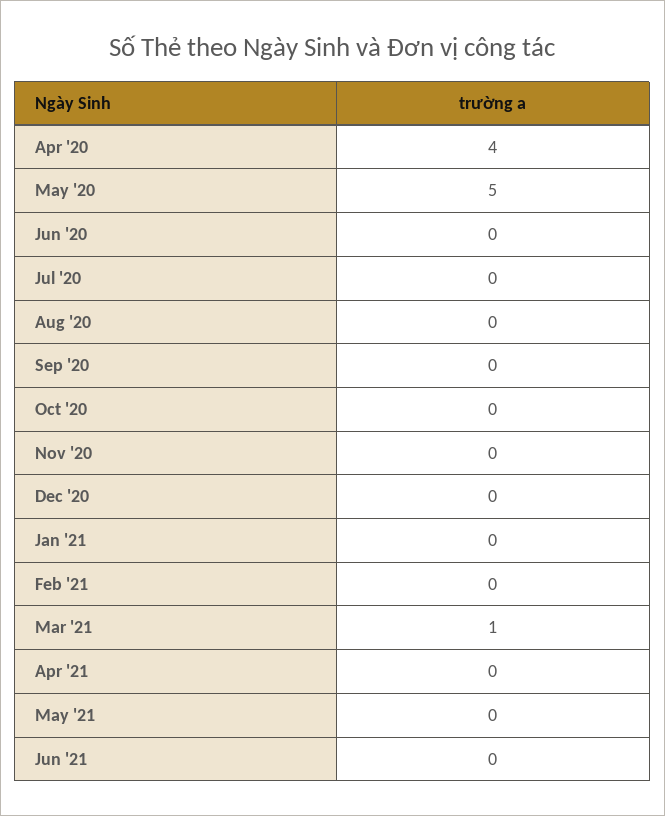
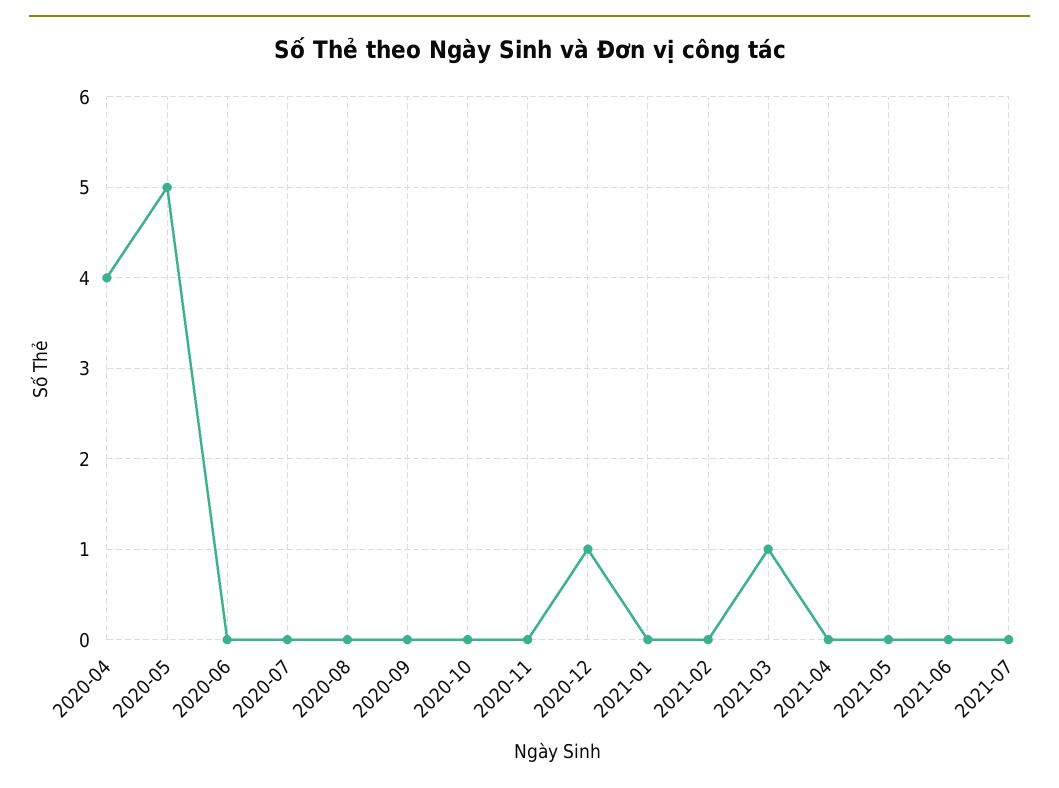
Dec '20: 0 -> 1
2021-07: none -> 0

